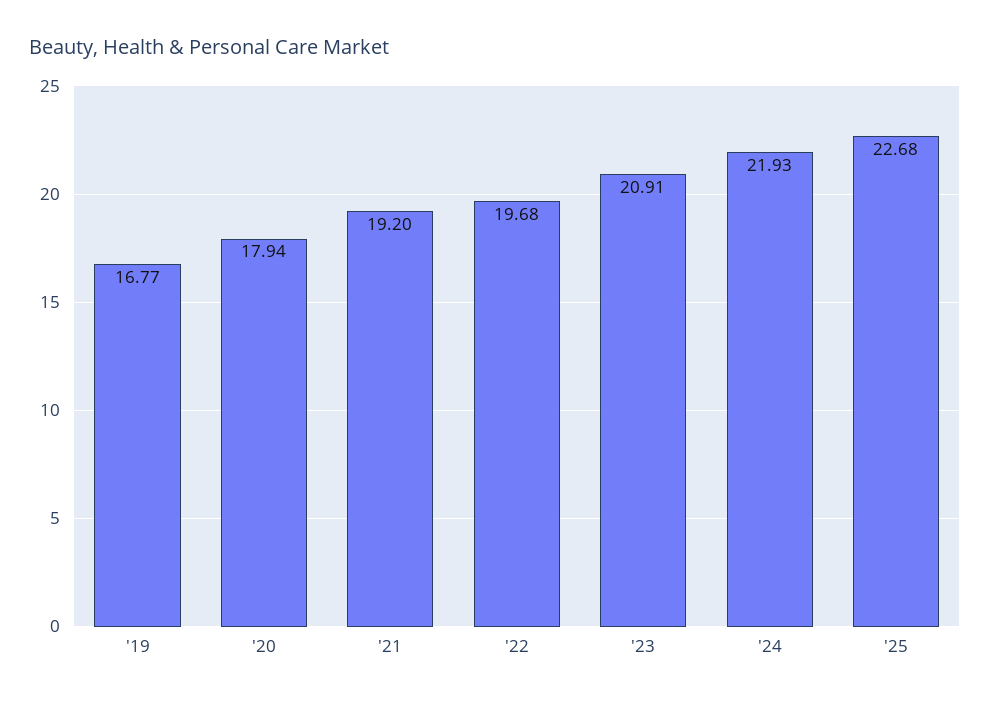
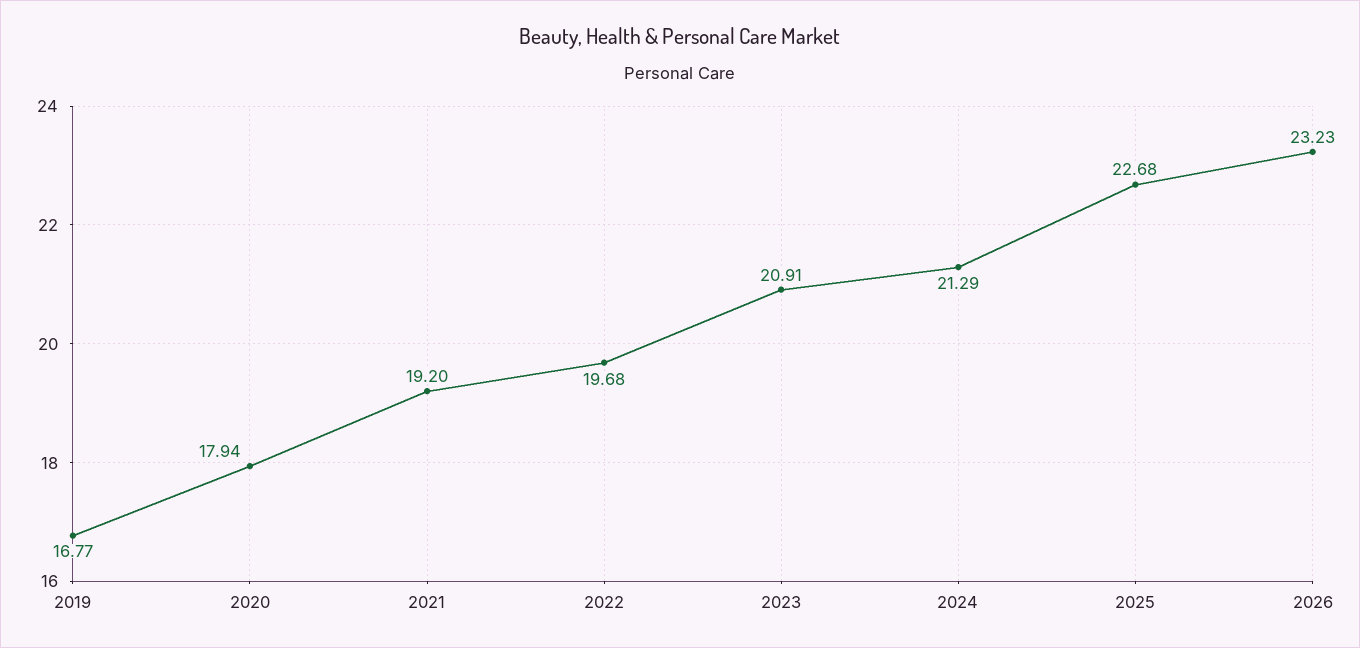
'24: 21.93 -> 21.29
2026: none -> 23.23

